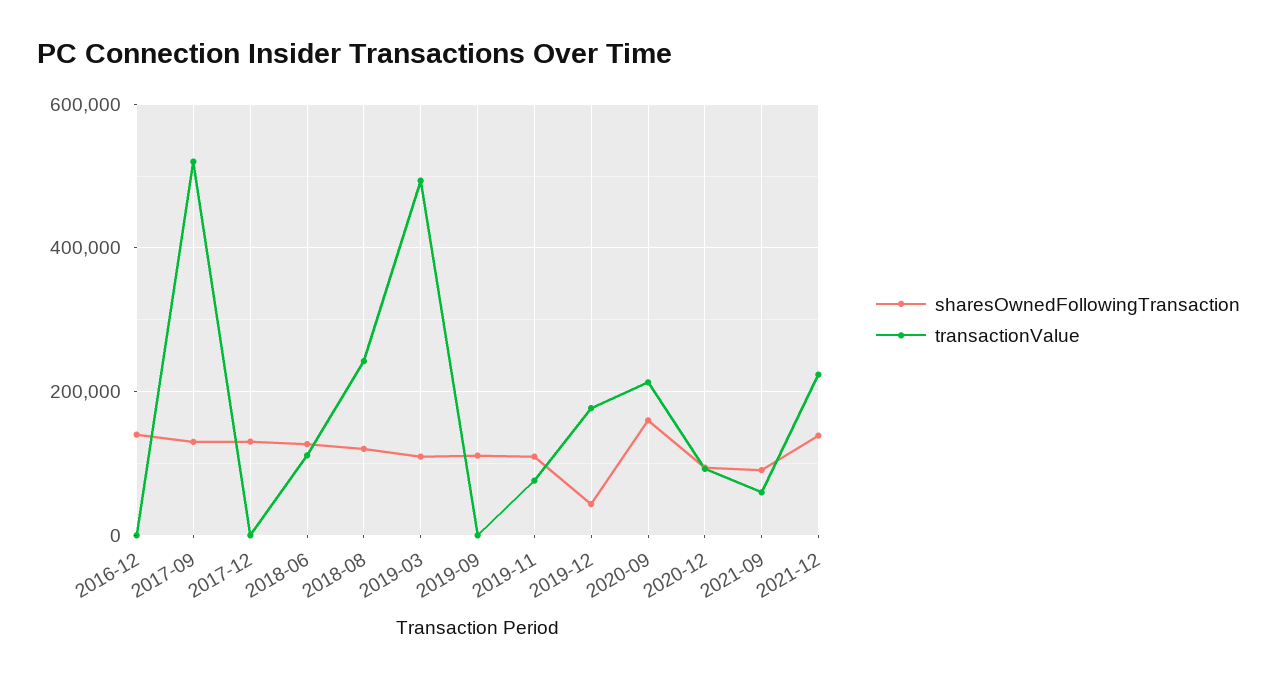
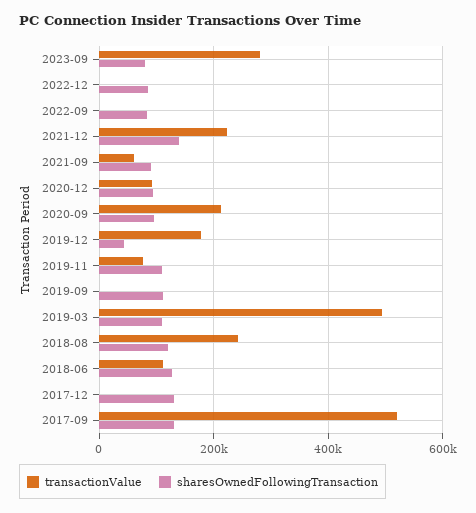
sharesOwnedFollowingTransaction, 2016-12: 140000 -> none
transactionValue, 2016-12: 0 -> none
sharesOwnedFollowingTransaction, 2020-09: 160000 -> 100000
transactionValue, 2023-09: none -> 280000
sharesOwnedFollowingTransaction, 2023-09: none -> 80000
transactionValue, 2022-12: none -> 0
sharesOwnedFollowingTransaction, 2022-12: none -> 80000
transactionValue, 2022-09: none -> 0
sharesOwnedFollowingTransaction, 2022-09: none -> 80000

